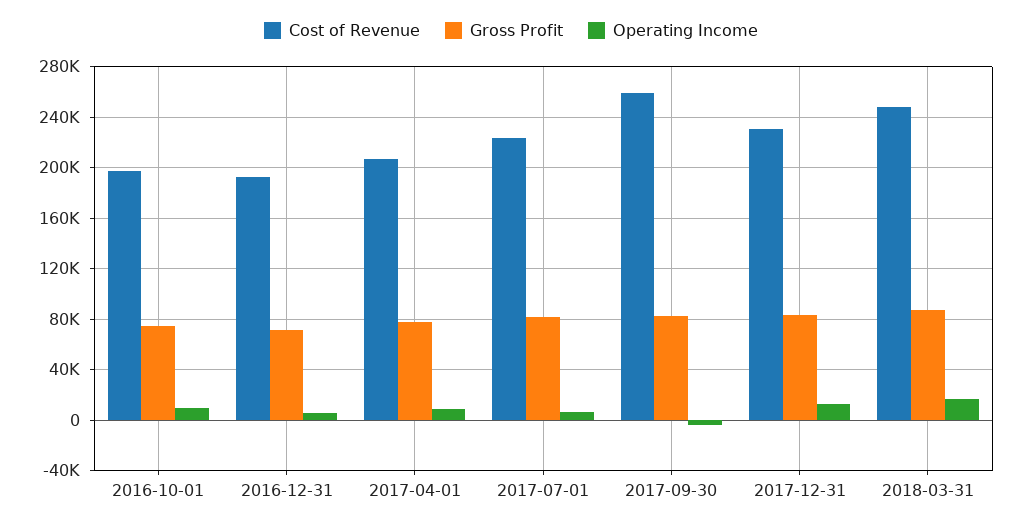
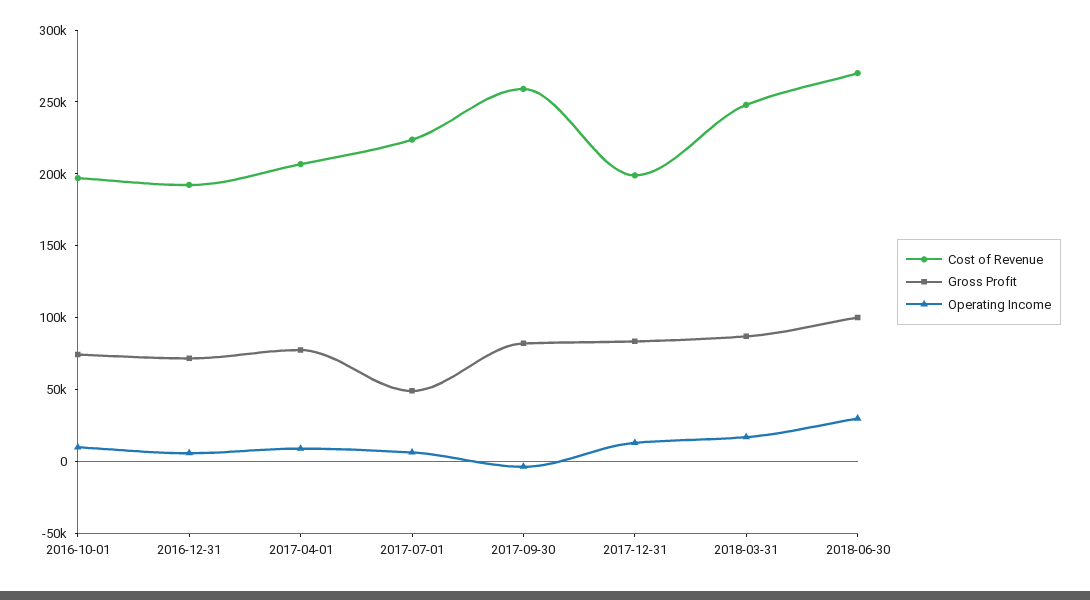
Gross Profit, 2017-07-01: 80000 -> 50000
Cost of Revenue, 2017-12-31: 230000 -> 200000
Cost of Revenue, 2018-06-30: none -> 270000
Gross Profit, 2018-06-30: none -> 100000
Operating Income, 2018-06-30: none -> 30000

